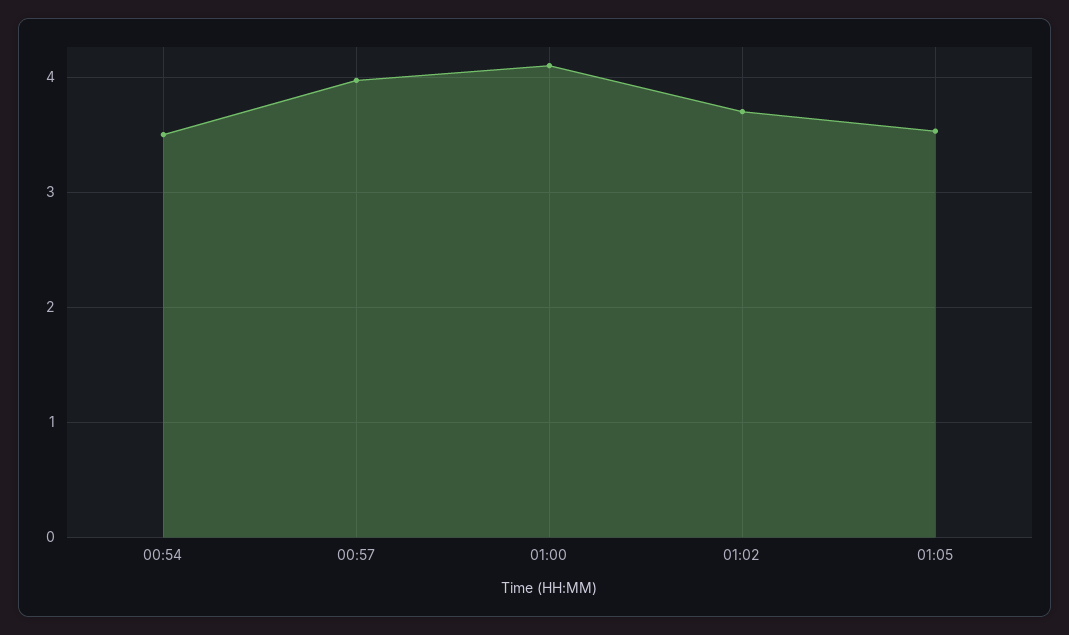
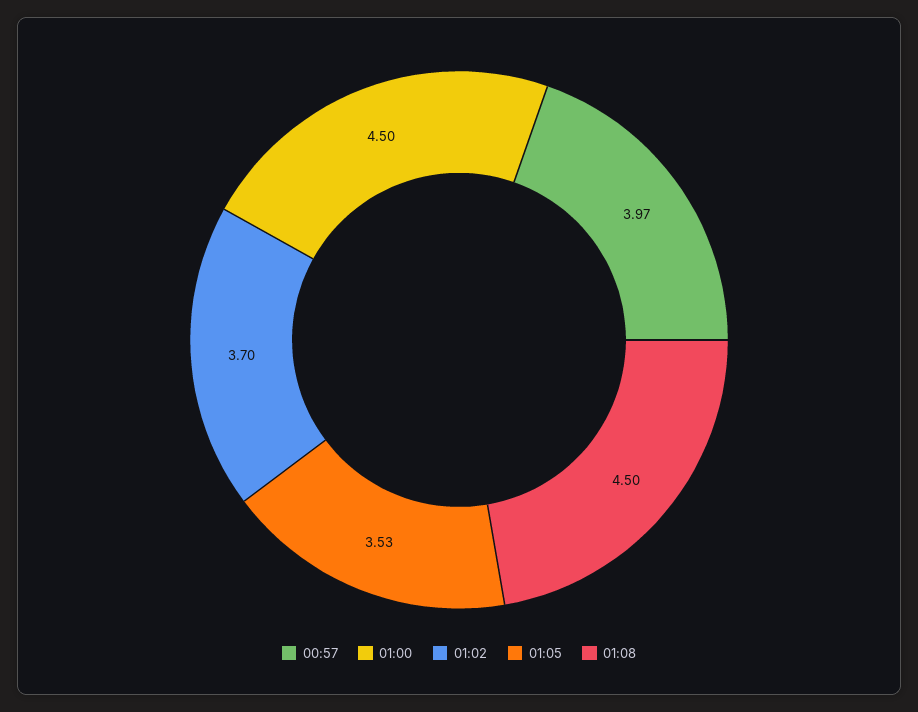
00:54: 3.5 -> none
01:00: 4.1 -> 4.5
01:08: none -> 4.5

